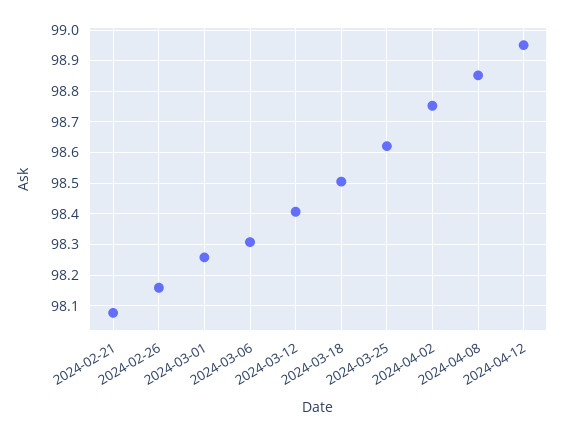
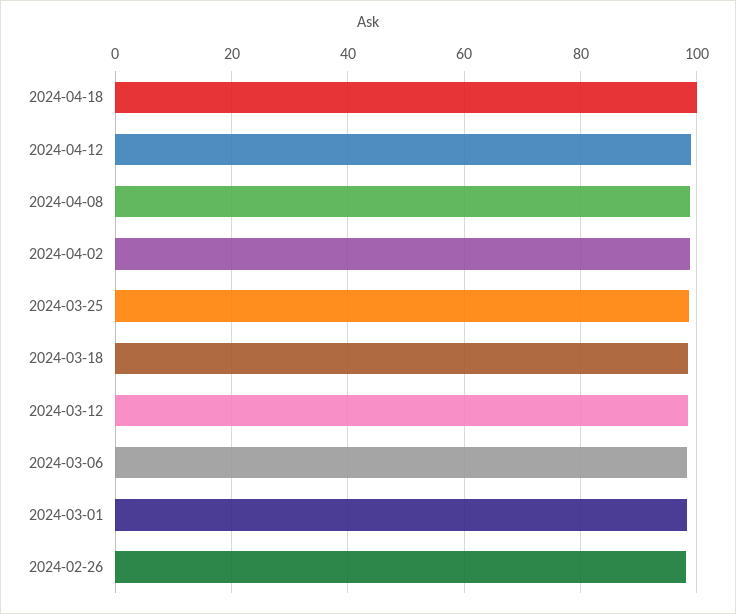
2024-02-21: 98.08 -> none
2024-04-18: none -> 100

